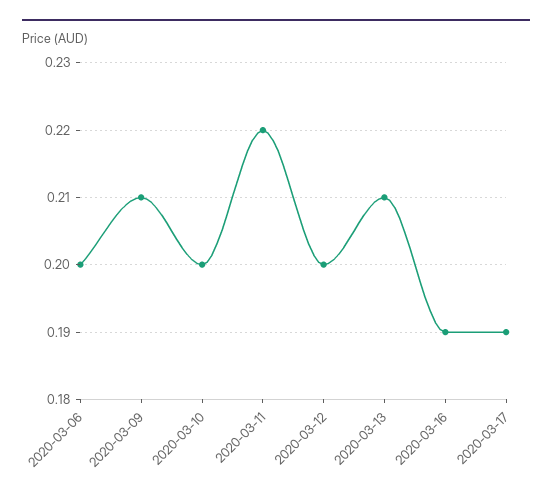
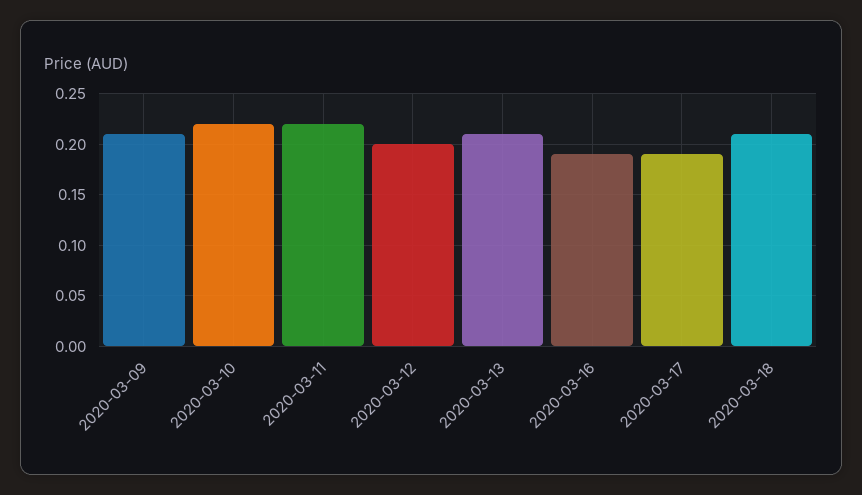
2020-03-06: 0.2 -> none
2020-03-10: 0.2 -> 0.22
2020-03-18: none -> 0.21

